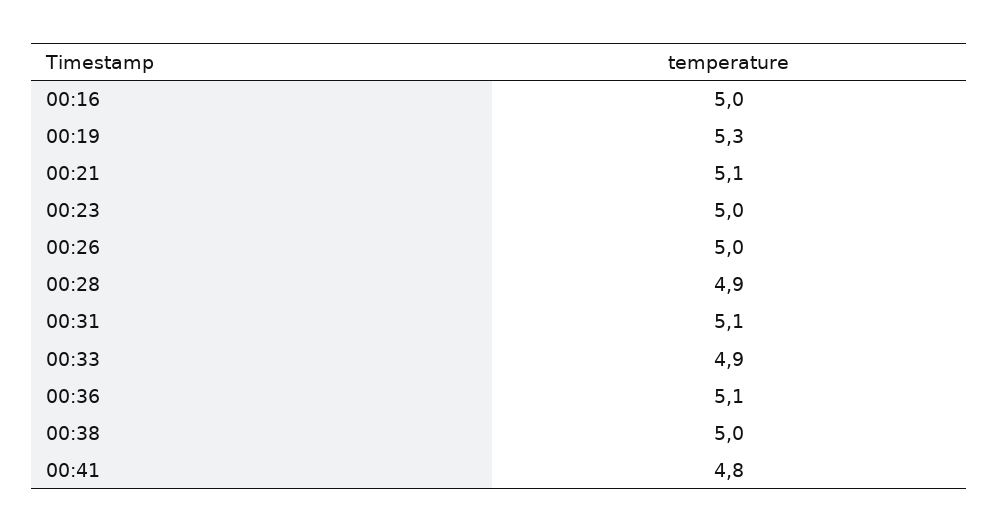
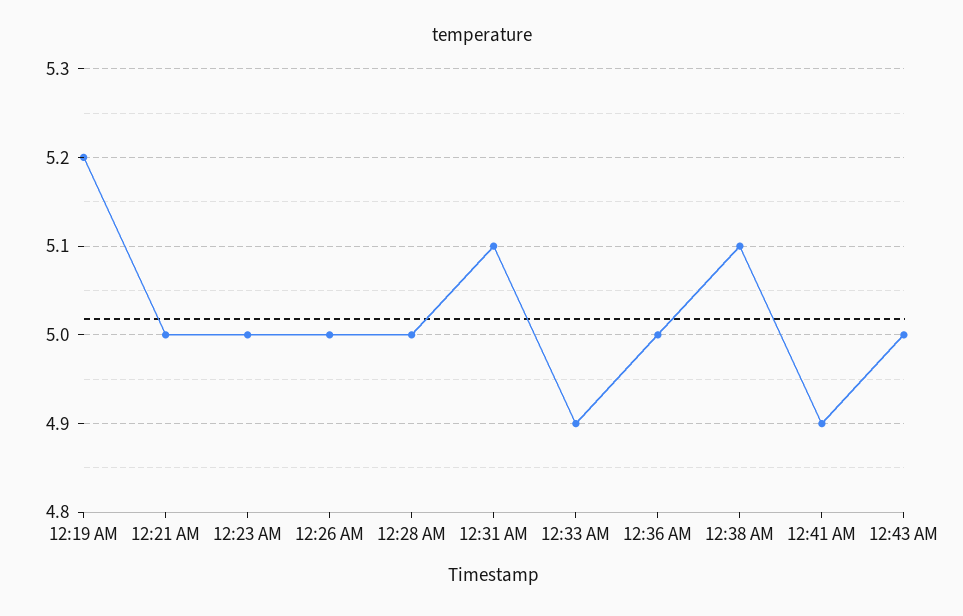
00:16: 5 -> none
00:19: 5.3 -> 5.2
00:21: 5.1 -> 5
00:28: 4.9 -> 5
00:36: 5.1 -> 5
00:38: 5 -> 5.1
00:41: 4.8 -> 4.9
12:43 AM: none -> 5

